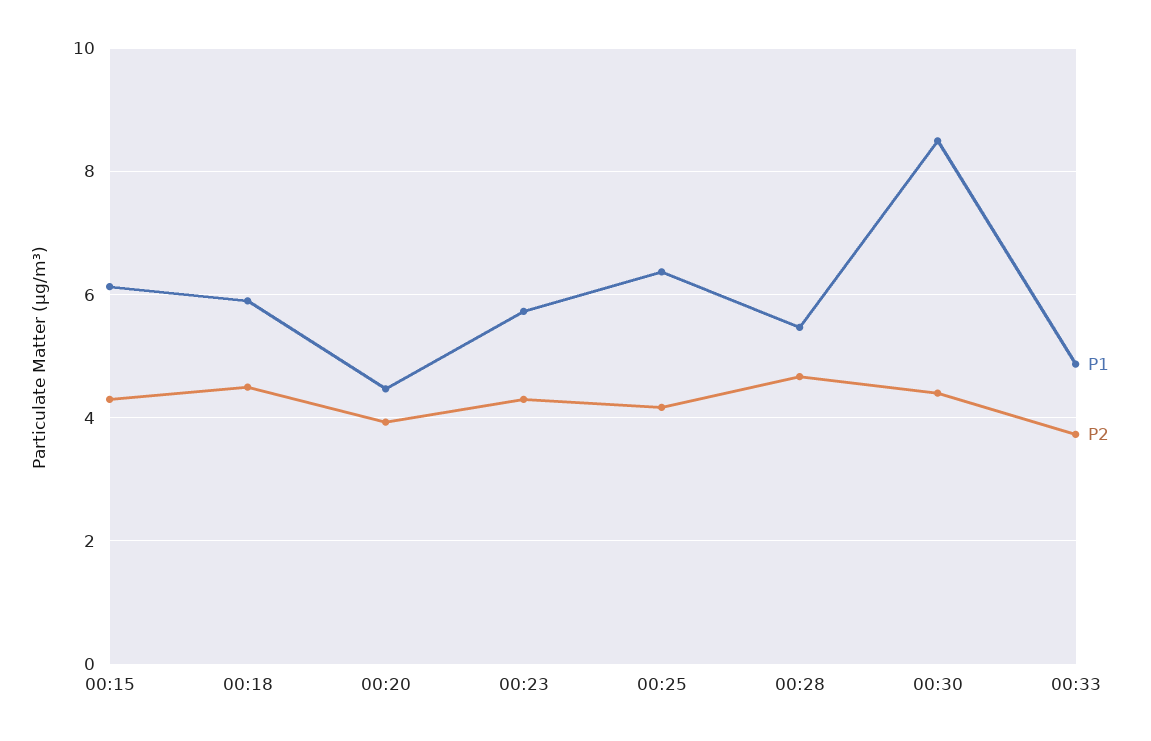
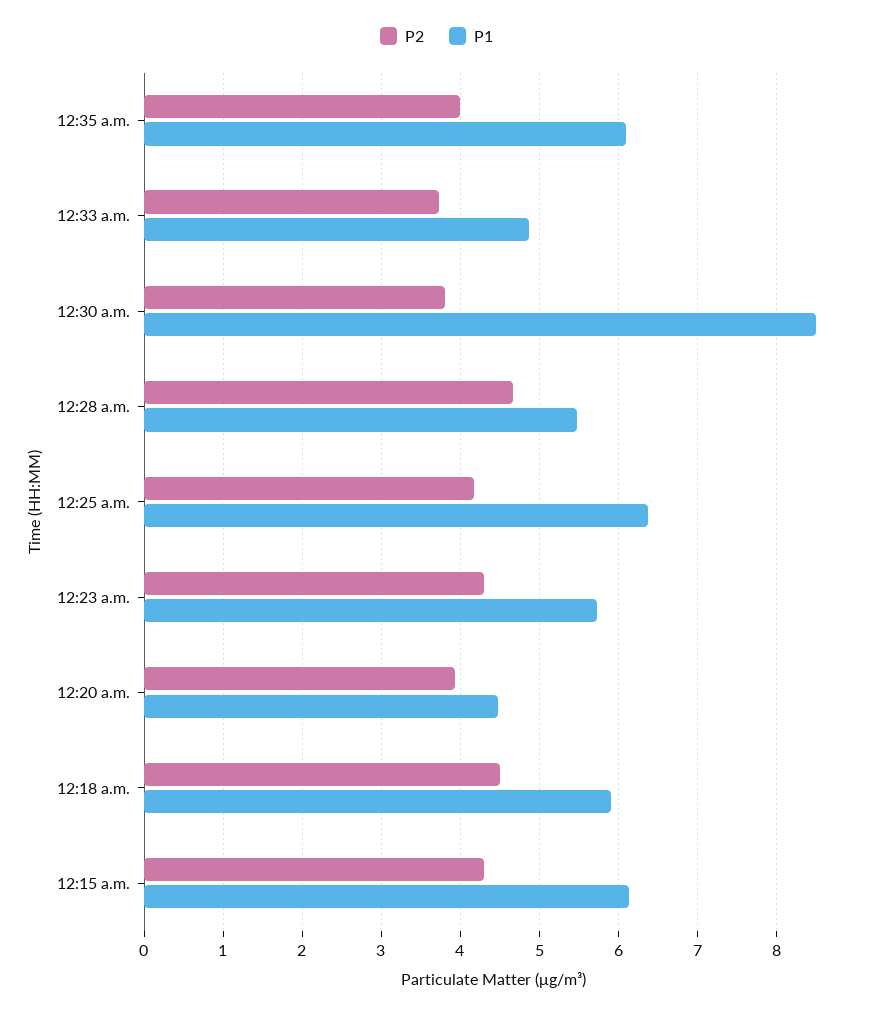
P2, 00:30: 4.4 -> 3.8
P2, 12:35 a.m.: none -> 4
P1, 12:35 a.m.: none -> 6.1

